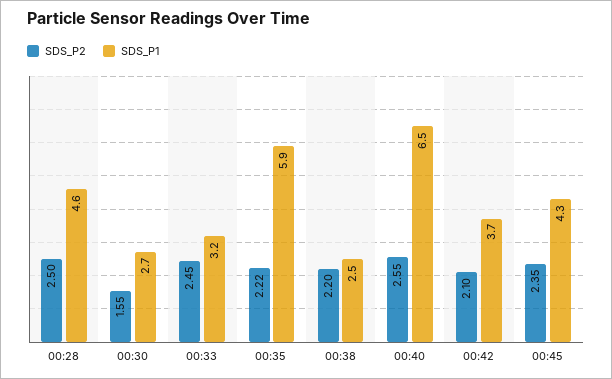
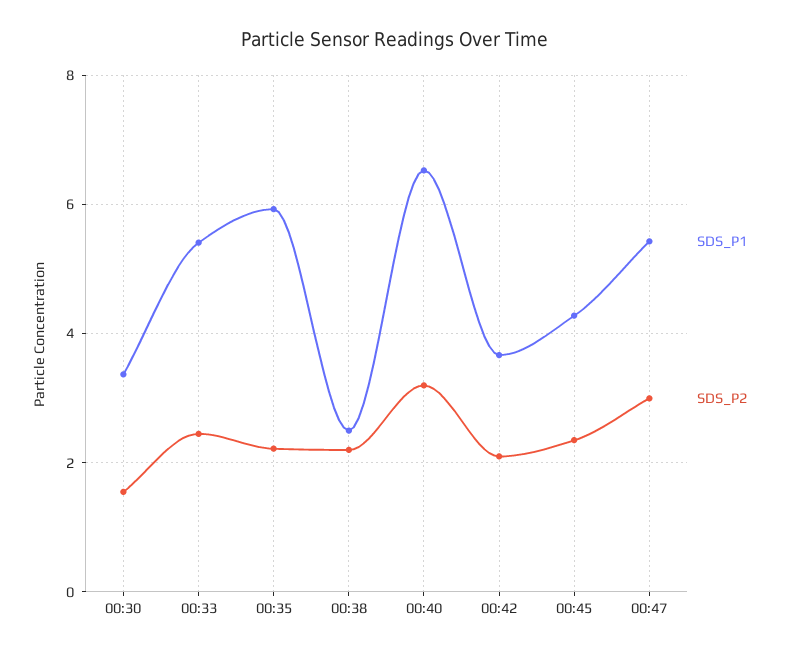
SDS_P2, 00:28: 2.5 -> none
SDS_P1, 00:28: 4.6 -> none
SDS_P1, 00:30: 2.7 -> 3.4
SDS_P1, 00:33: 3.2 -> 5.4
SDS_P2, 00:40: 2.55 -> 3.2
SDS_P1, 00:47: none -> 5.4
SDS_P2, 00:47: none -> 3

